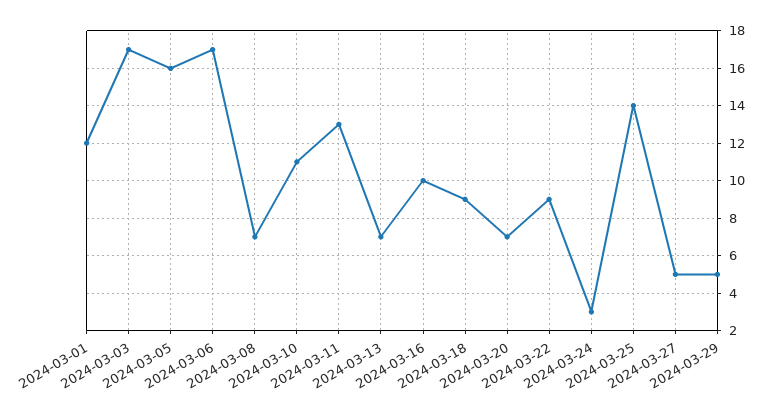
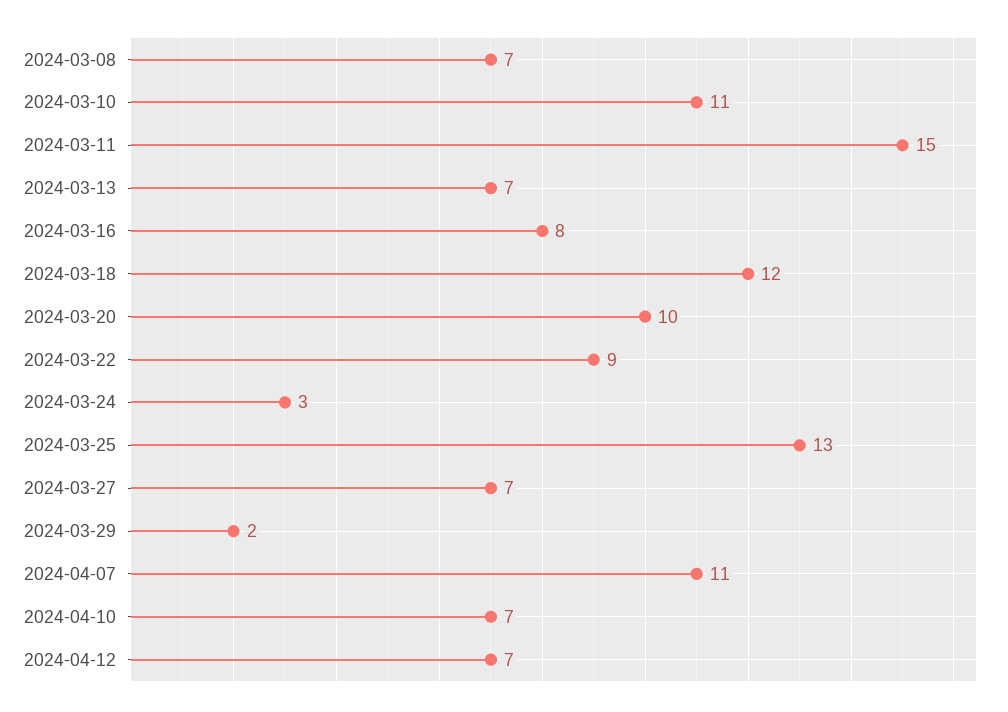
2024-03-01: 12 -> none
2024-03-03: 17 -> none
2024-03-05: 16 -> none
2024-03-06: 17 -> none
2024-03-11: 13 -> 15
2024-03-16: 10 -> 8
2024-03-18: 9 -> 12
2024-03-20: 7 -> 10
2024-03-25: 14 -> 13
2024-03-27: 5 -> 7
2024-03-29: 5 -> 2
2024-04-07: none -> 11
2024-04-10: none -> 7
2024-04-12: none -> 7

